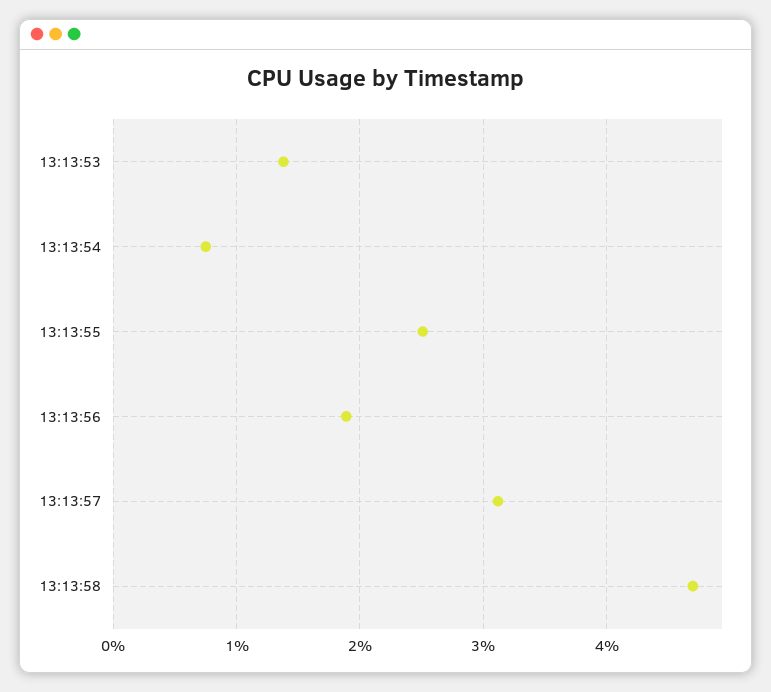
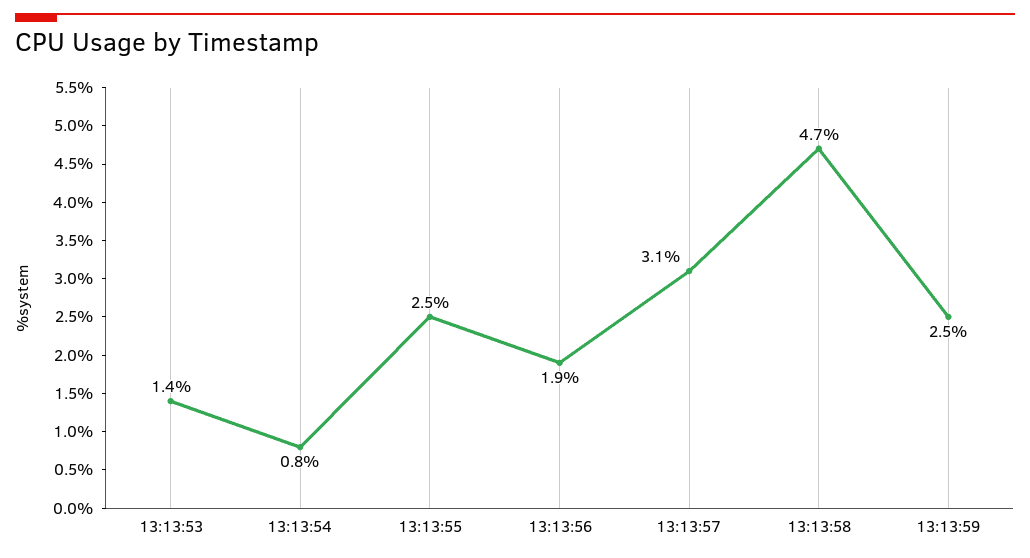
13:13:59: none -> 2.5

